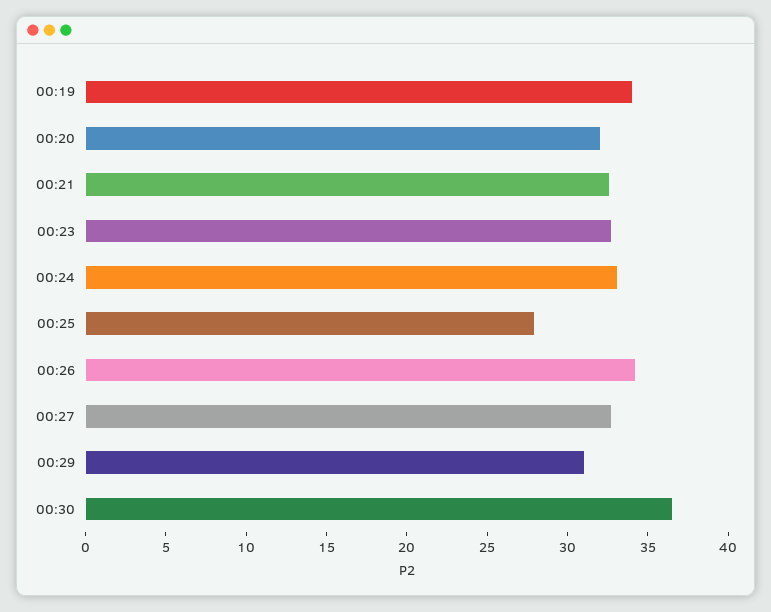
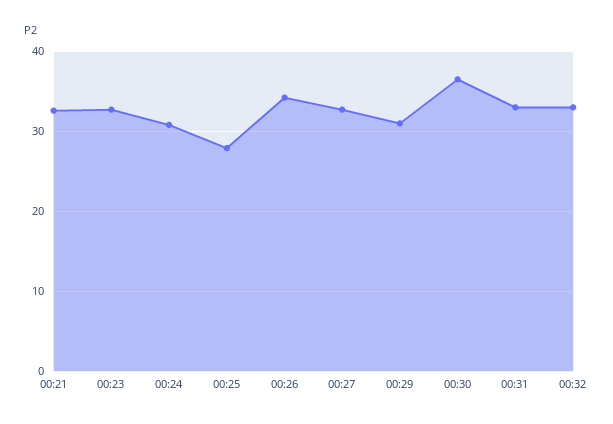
00:19: 34 -> none
00:20: 32 -> none
00:24: 33 -> 31
00:31: none -> 33
00:32: none -> 33

